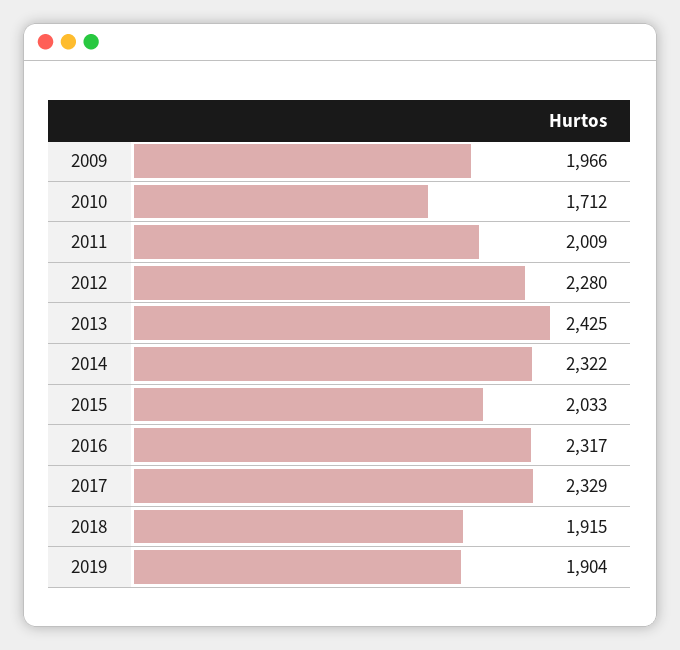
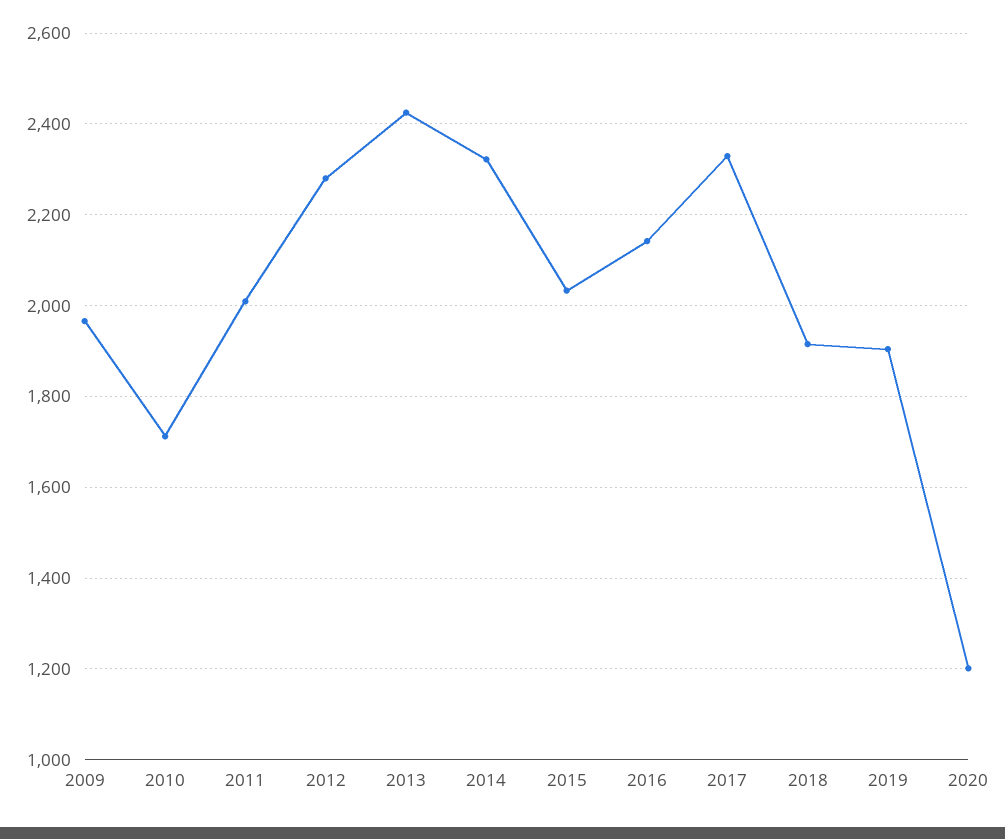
2016: 2317 -> 2140
2020: none -> 1200

